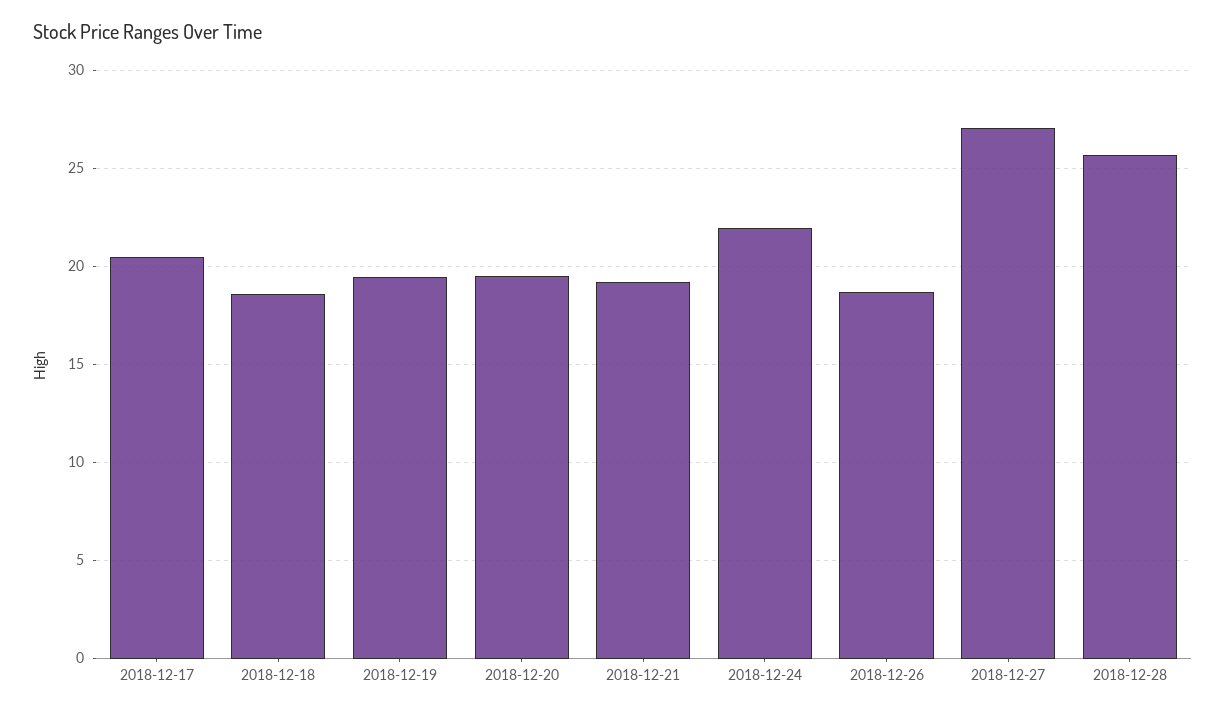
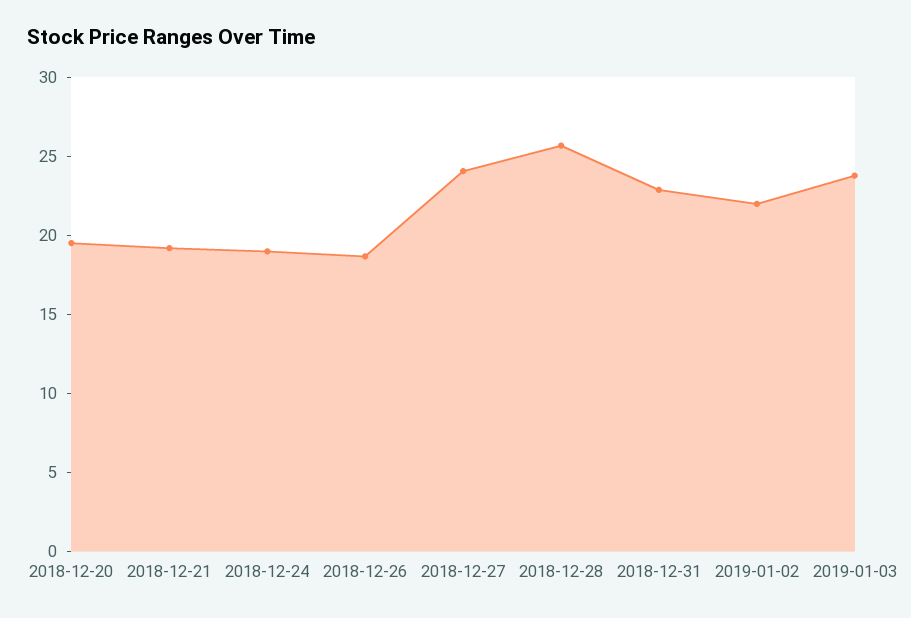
2018-12-17: 20.5 -> none
2018-12-18: 18.5 -> none
2018-12-19: 19.5 -> none
2018-12-24: 22 -> 19
2018-12-27: 27 -> 24
2018-12-31: none -> 23
2019-01-02: none -> 22
2019-01-03: none -> 24

